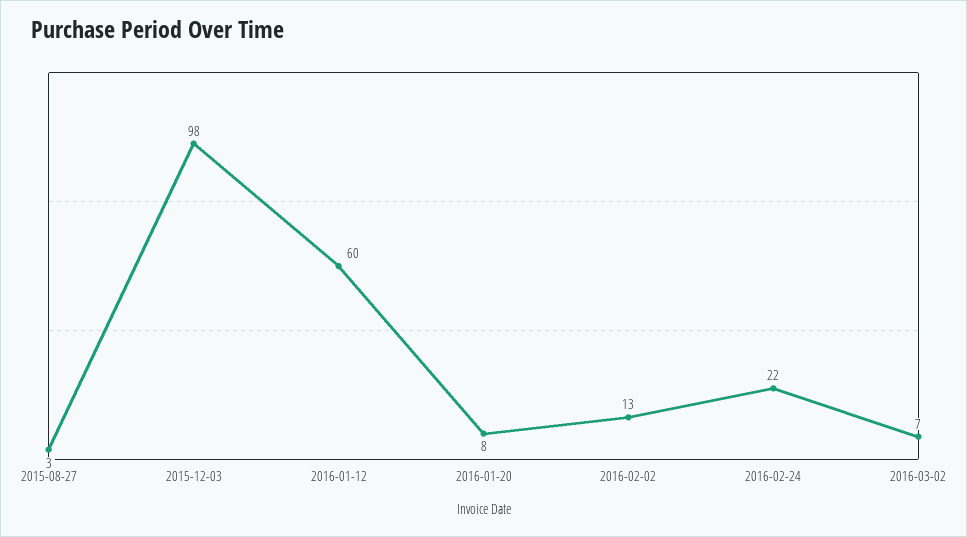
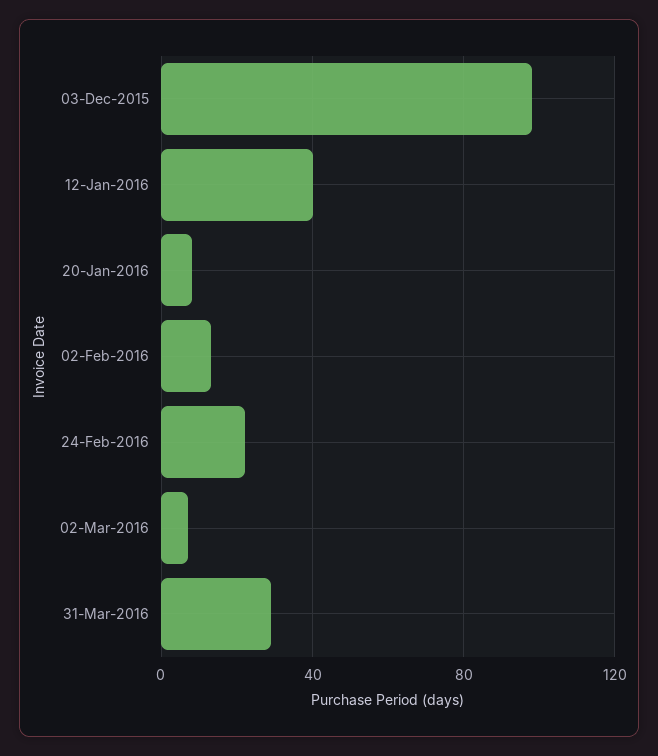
2015-08-27: 3 -> none
2016-01-12: 60 -> 40
31-Mar-2016: none -> 30

